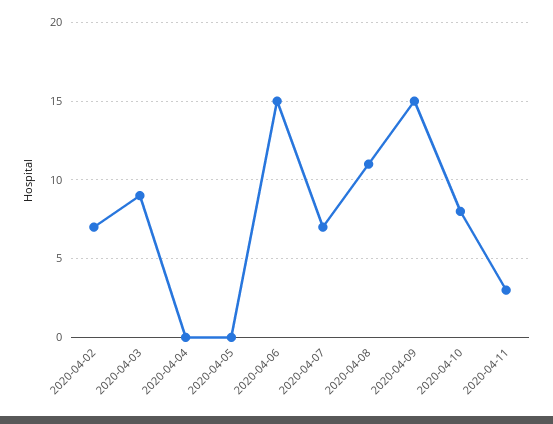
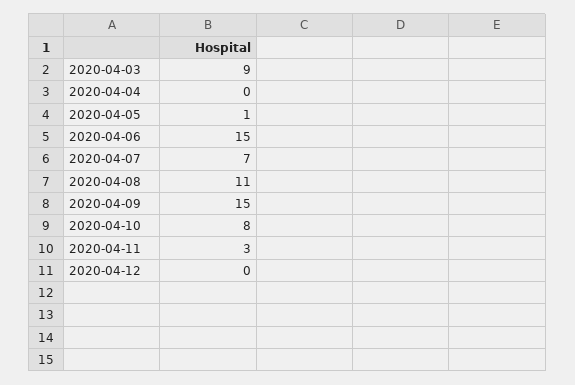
2020-04-02: 7 -> none
2020-04-05: 0 -> 1
2020-04-12: none -> 0

